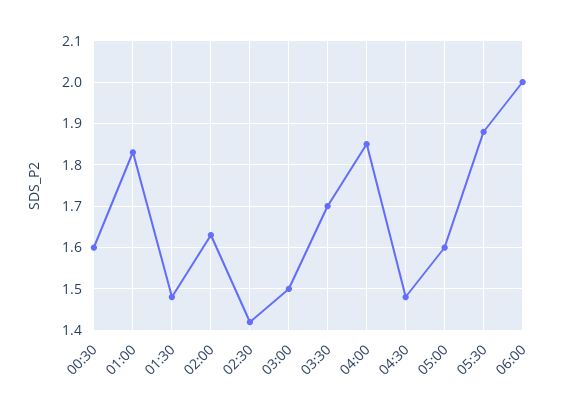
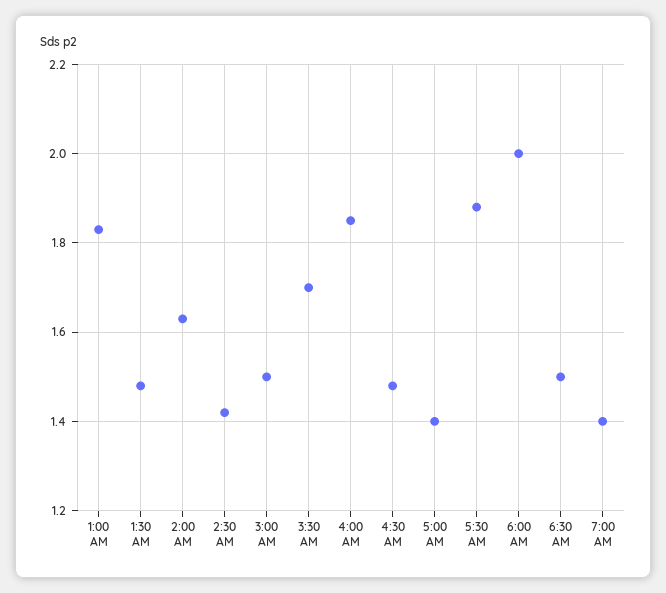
00:30: 1.6 -> none
05:00: 1.6 -> 1.4
6:30 AM: none -> 1.5
7:00 AM: none -> 1.4

